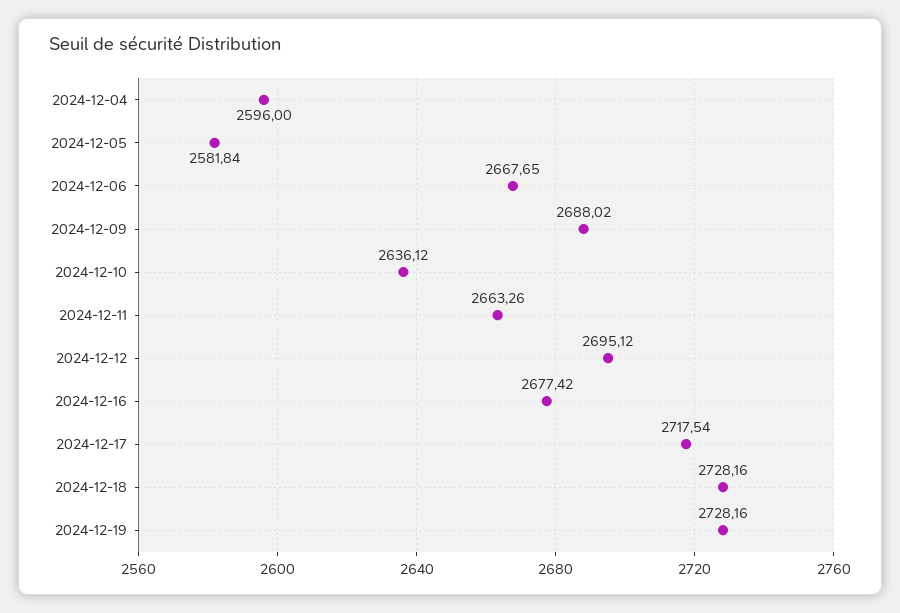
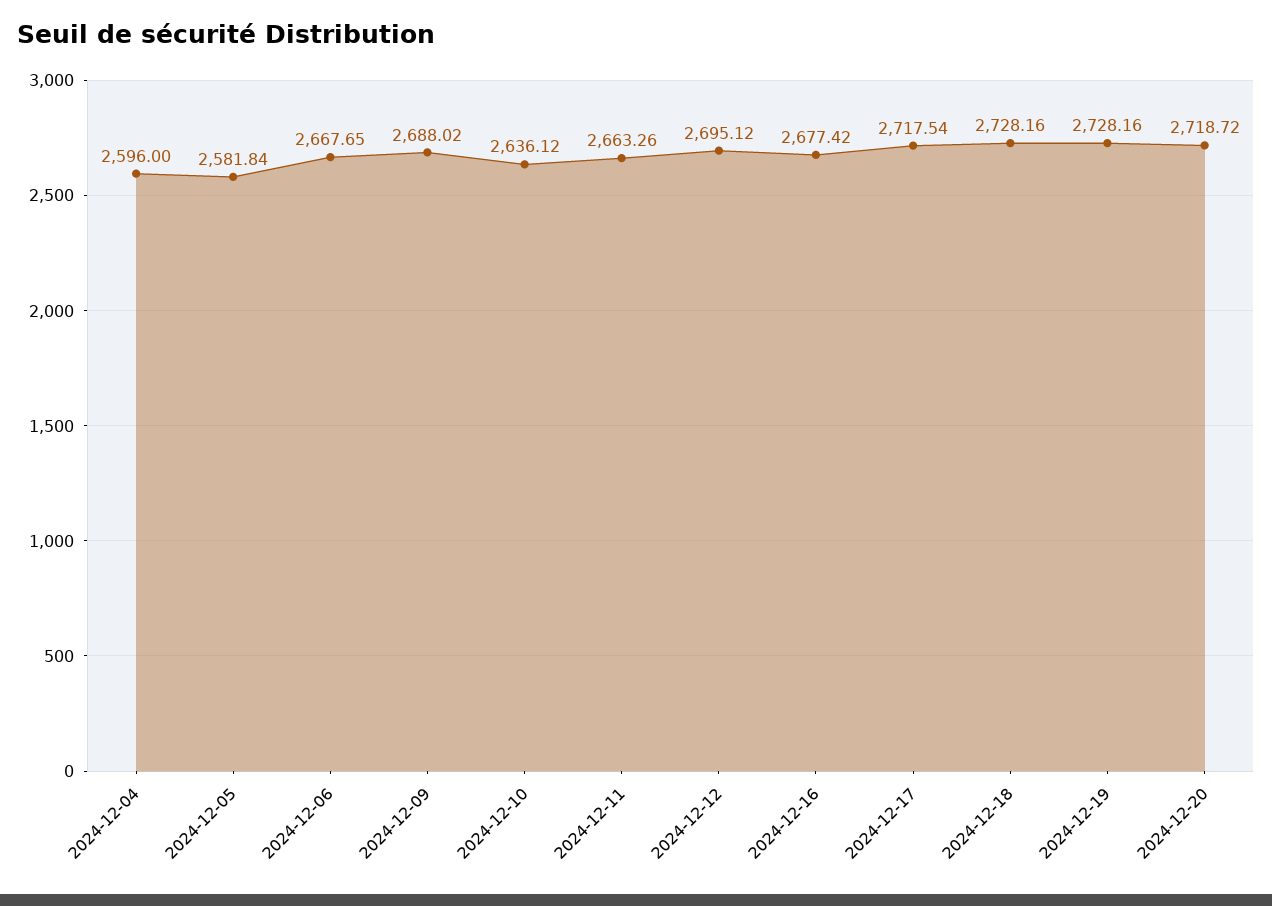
2024-12-20: none -> 2718.72

